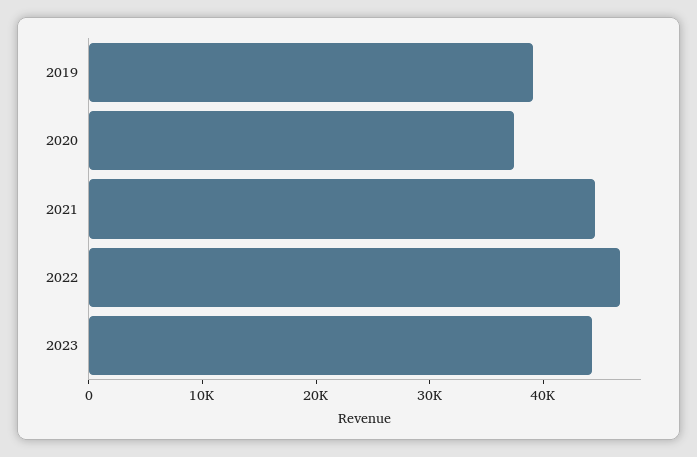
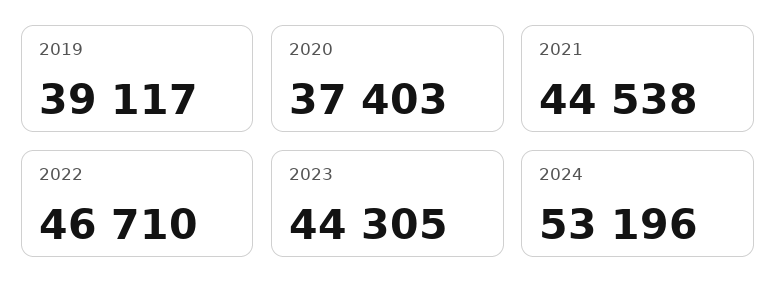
2024: none -> 53196

